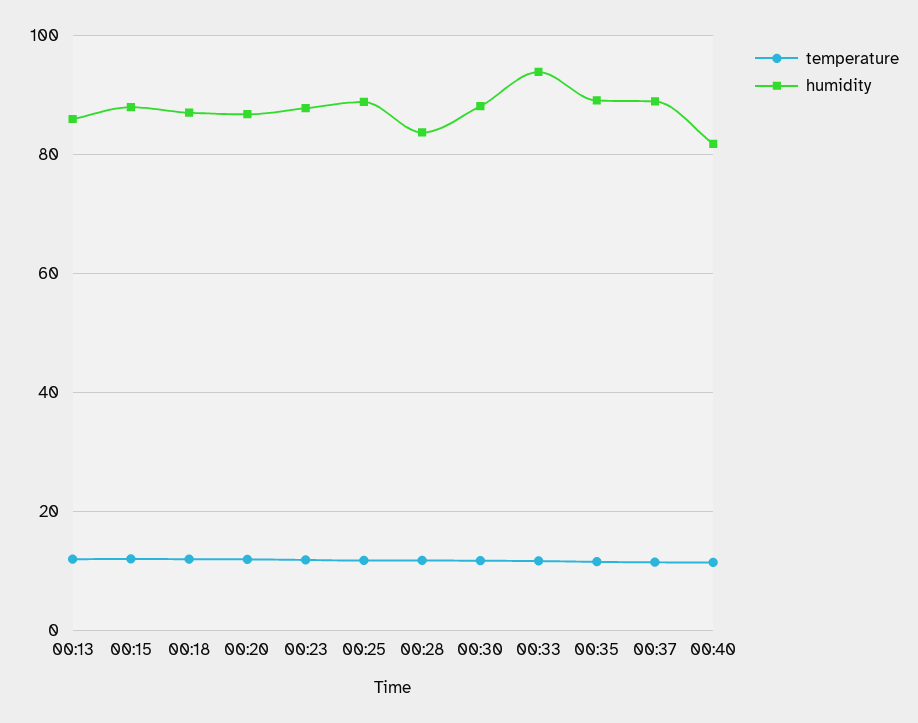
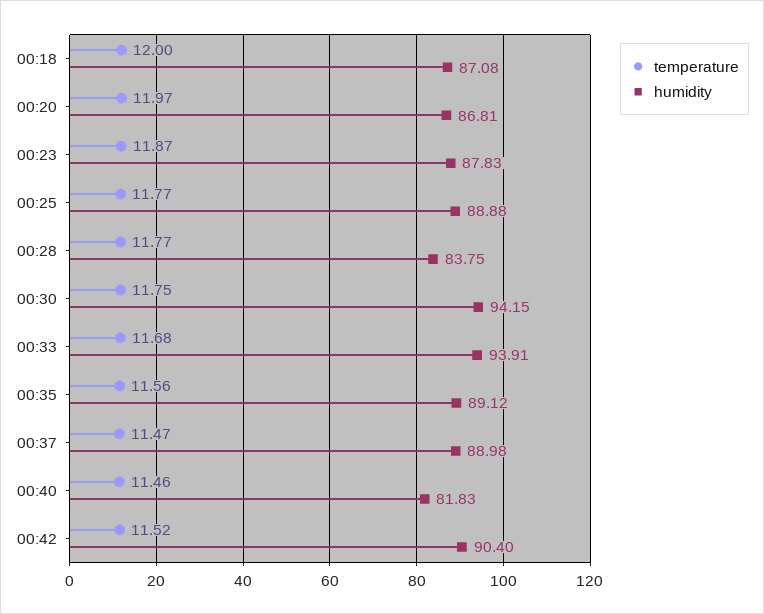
temperature, 00:13: 12 -> none
humidity, 00:13: 86 -> none
temperature, 00:15: 12 -> none
humidity, 00:15: 88 -> none
humidity, 00:30: 88 -> 94.15
temperature, 00:42: none -> 11.52
humidity, 00:42: none -> 90.4

